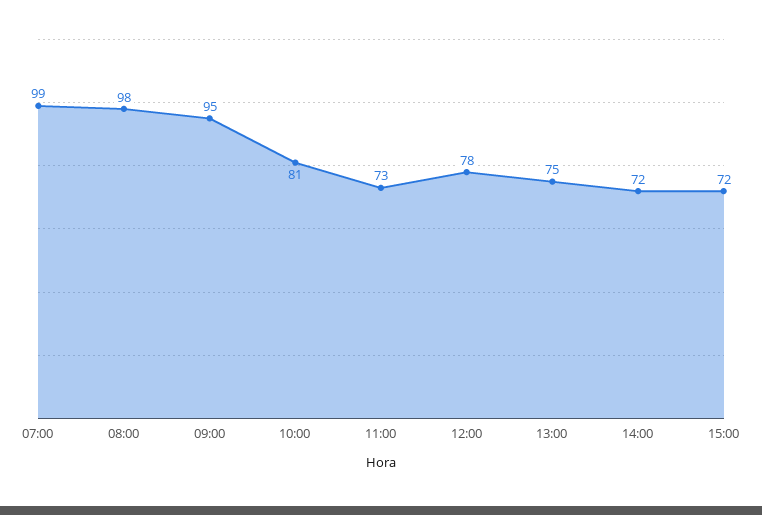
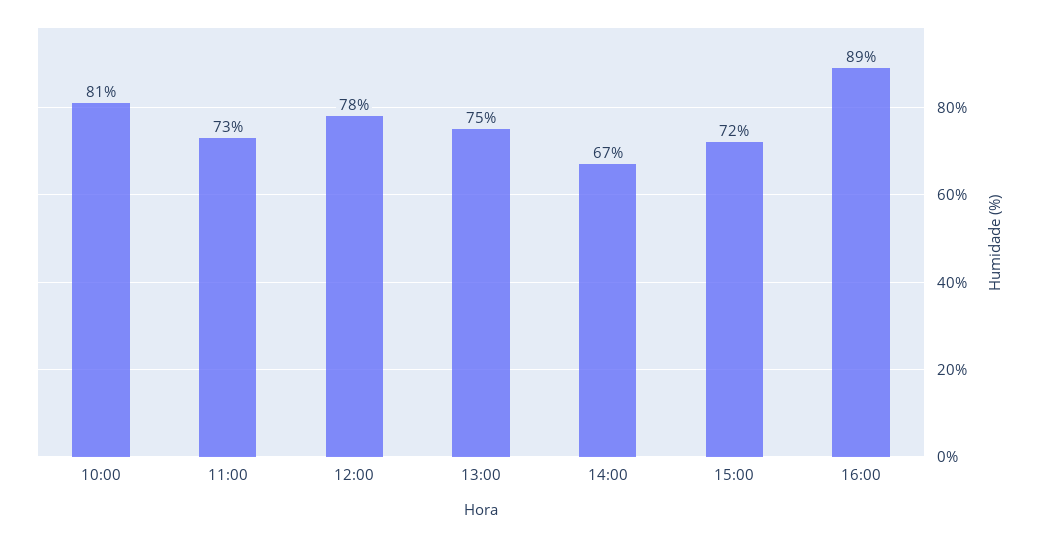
07:00: 99 -> none
08:00: 98 -> none
09:00: 95 -> none
14:00: 72 -> 67
16:00: none -> 89

